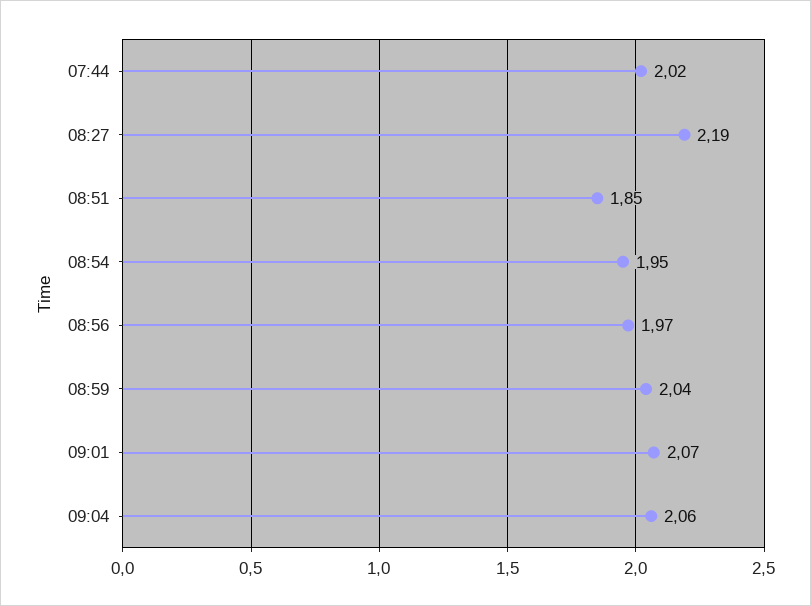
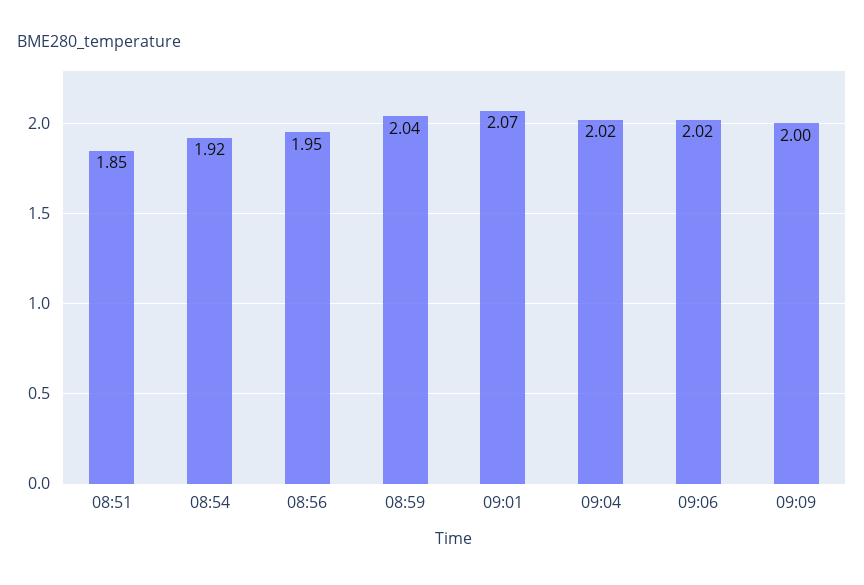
07:44: 2.02 -> none
08:27: 2.19 -> none
08:54: 1.95 -> 1.92
08:56: 1.97 -> 1.95
09:04: 2.06 -> 2.02
09:06: none -> 2.02
09:09: none -> 2

